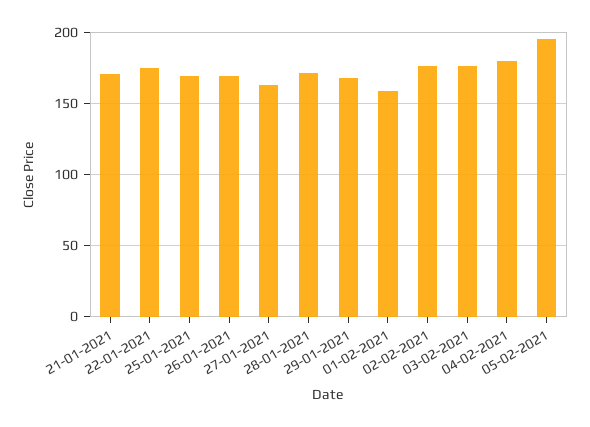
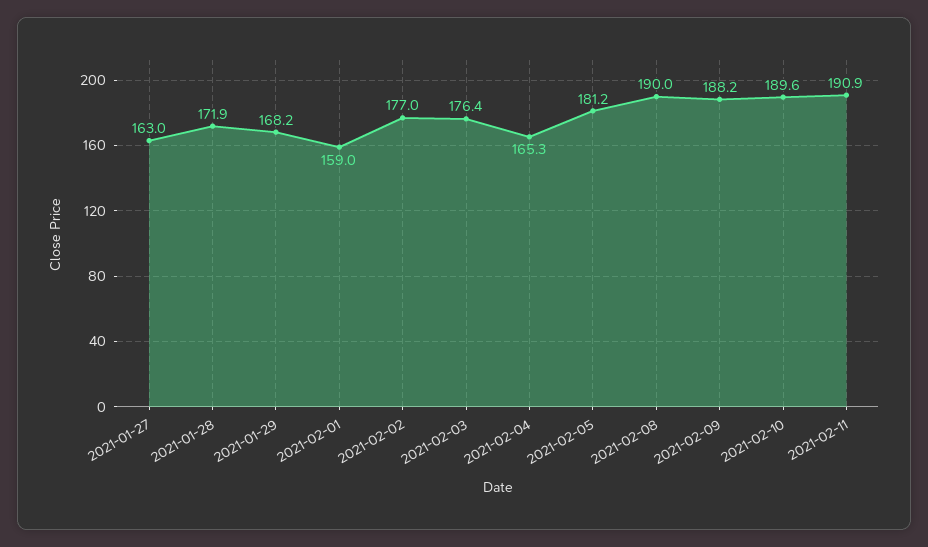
21-01-2021: 170 -> none
22-01-2021: 175 -> none
25-01-2021: 170 -> none
26-01-2021: 170 -> none
04-02-2021: 180 -> 165.3
05-02-2021: 195 -> 181.2
2021-02-08: none -> 190
2021-02-09: none -> 188.2
2021-02-10: none -> 189.6
2021-02-11: none -> 190.9

